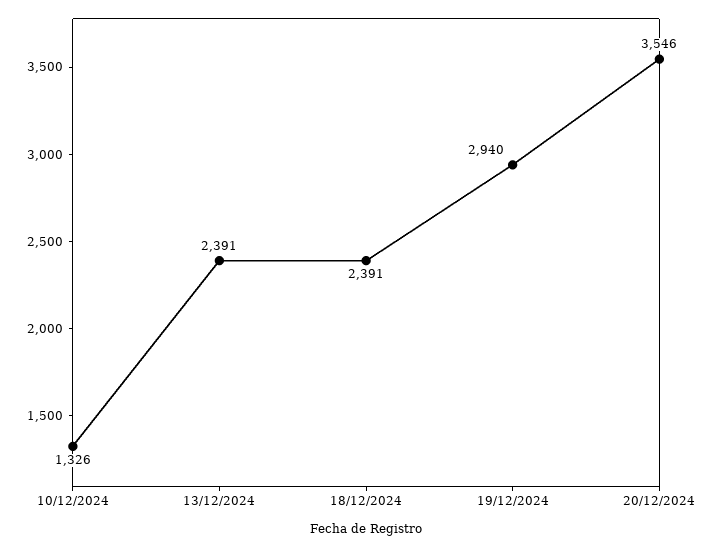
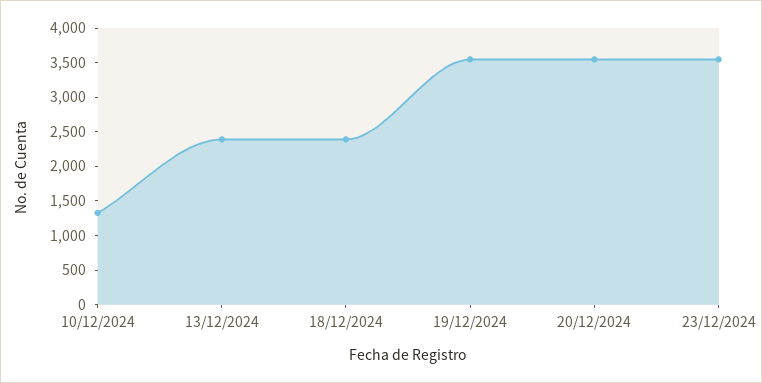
19/12/2024: 2940 -> 3500
23/12/2024: none -> 3500

